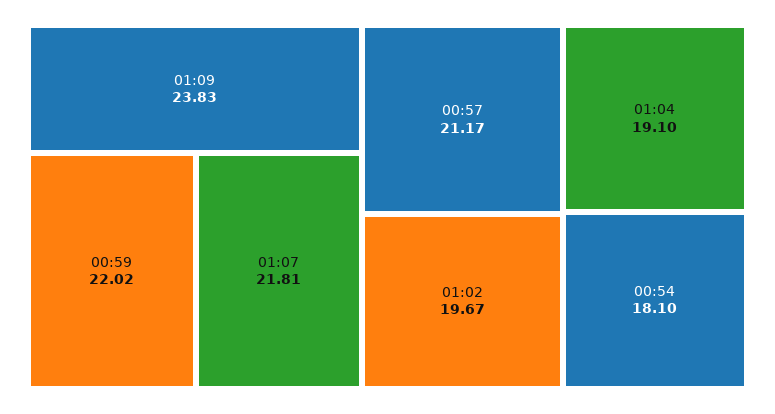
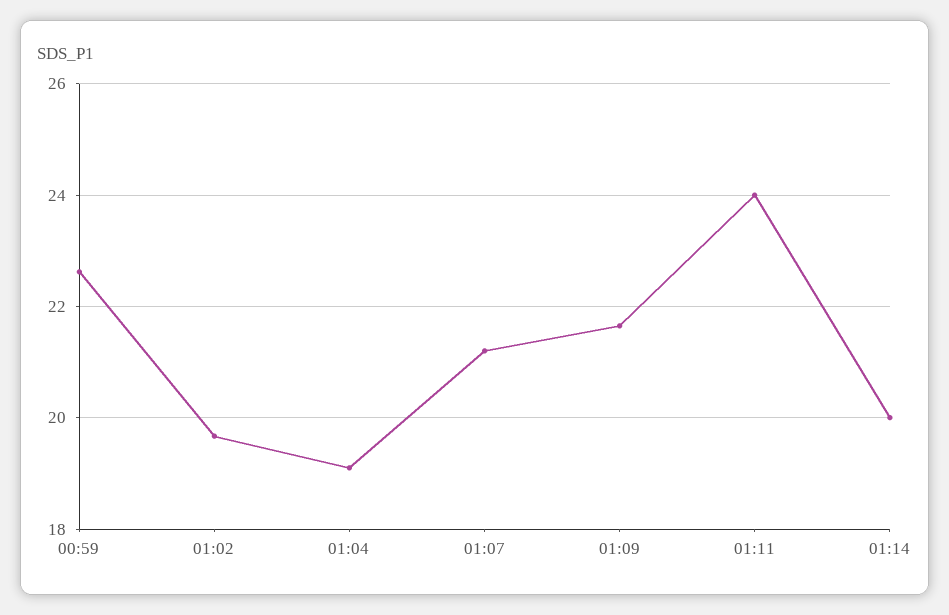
01:09: 23.83 -> 21.6
00:59: 22.02 -> 22.6
01:07: 21.81 -> 21.2
00:57: 21.17 -> none
00:54: 18.1 -> none
01:11: none -> 24
01:14: none -> 20

